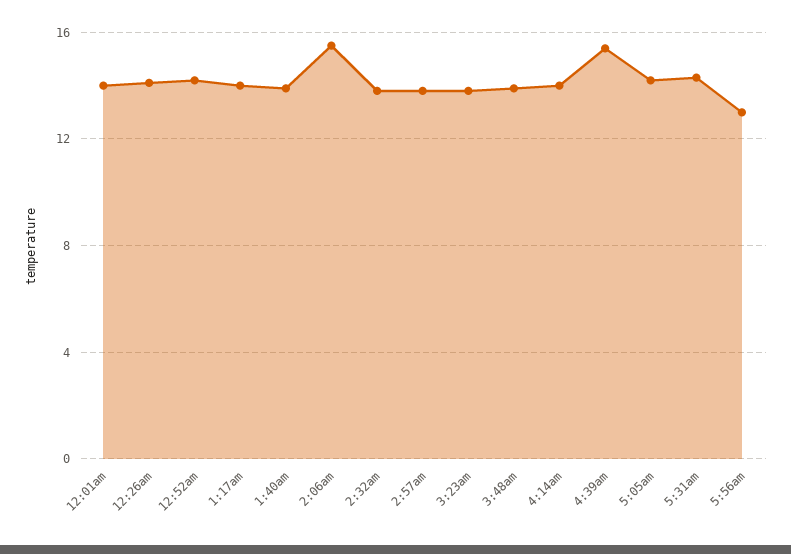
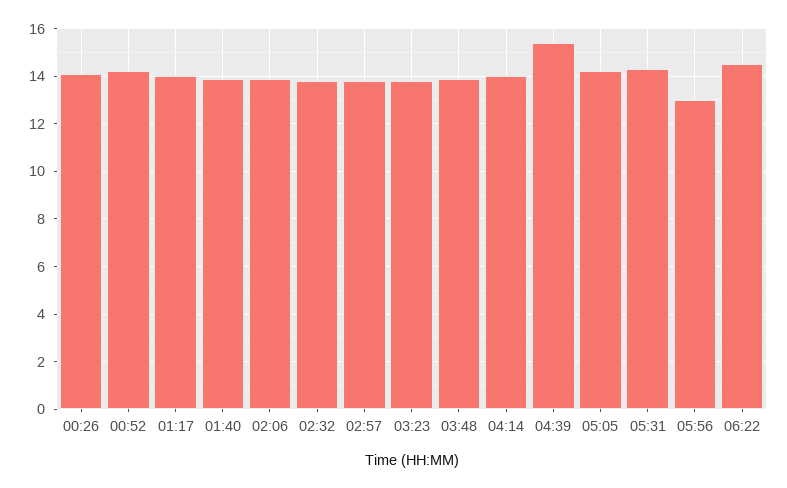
12:01am: 14 -> none
2:06am: 15.5 -> 14
06:22: none -> 14.5

